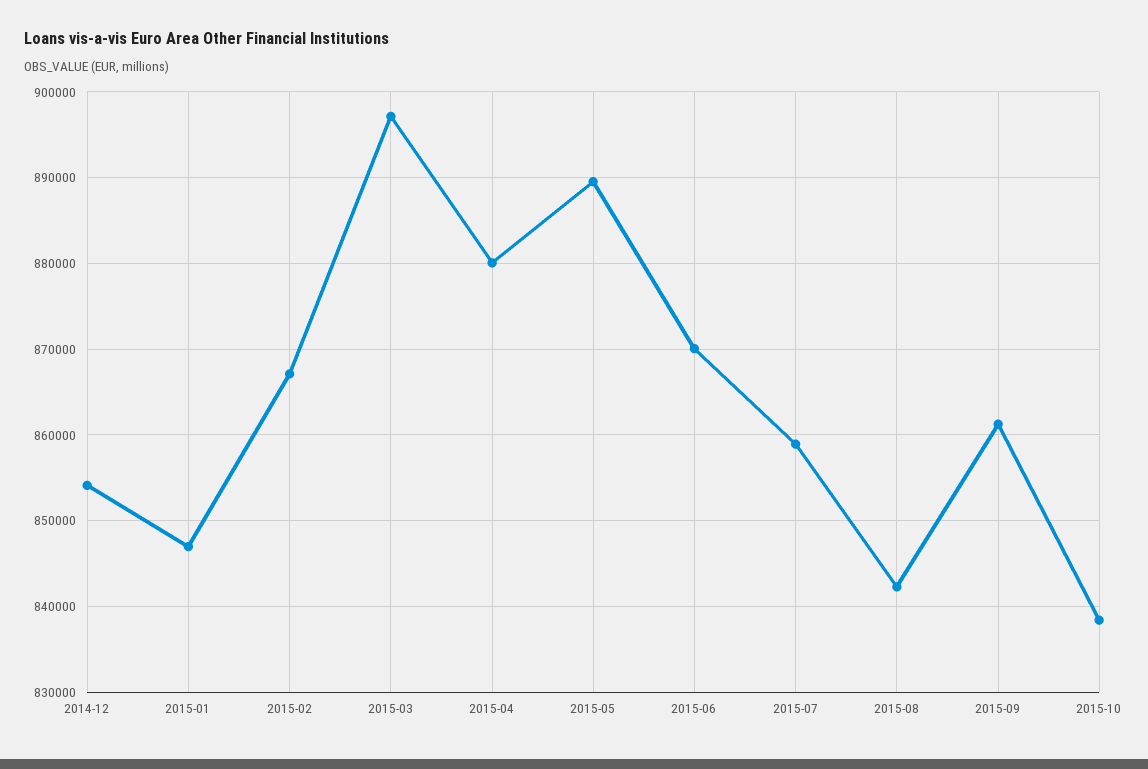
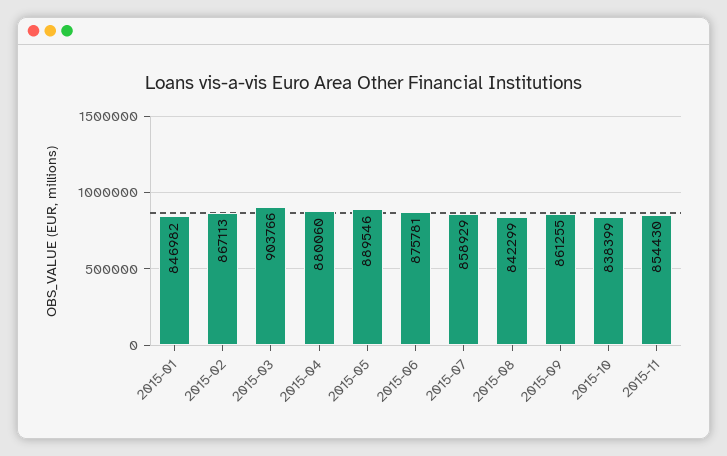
2014-12: 854000 -> none
2015-03: 897000 -> 903766
2015-06: 870000 -> 875781
2015-11: none -> 854430

